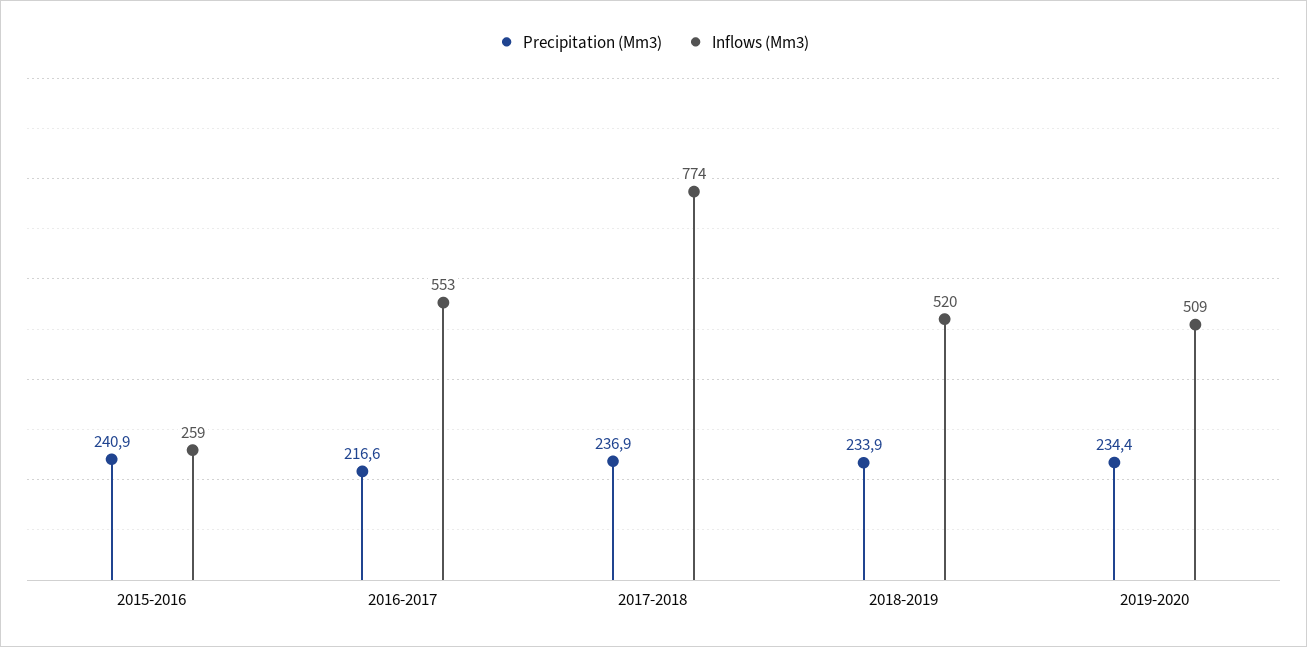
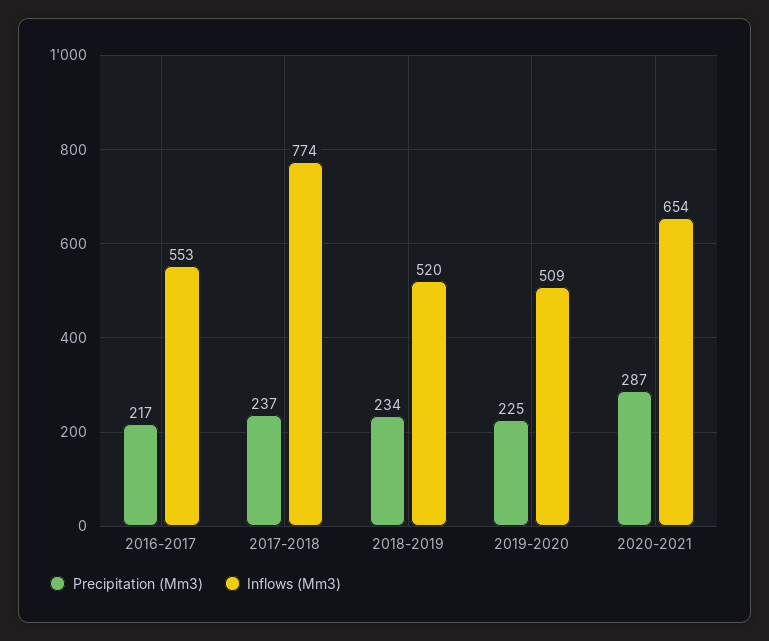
Precipitation (Mm3), 2015-2016: 240.9 -> none
Inflows (Mm3), 2015-2016: 259 -> none
Precipitation (Mm3), 2019-2020: 234.4 -> 225
Precipitation (Mm3), 2020-2021: none -> 287
Inflows (Mm3), 2020-2021: none -> 654

